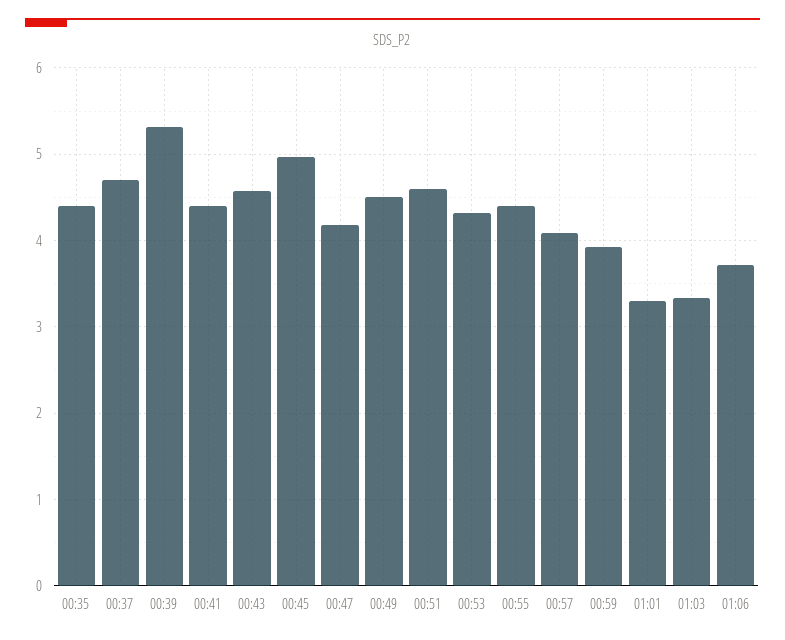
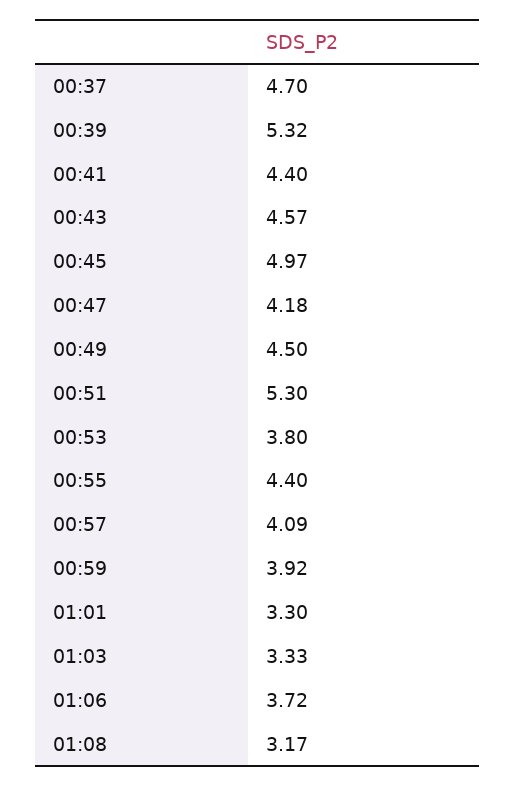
00:35: 4.4 -> none
00:51: 4.6 -> 5.3
00:53: 4.3 -> 3.8
01:08: none -> 3.17

